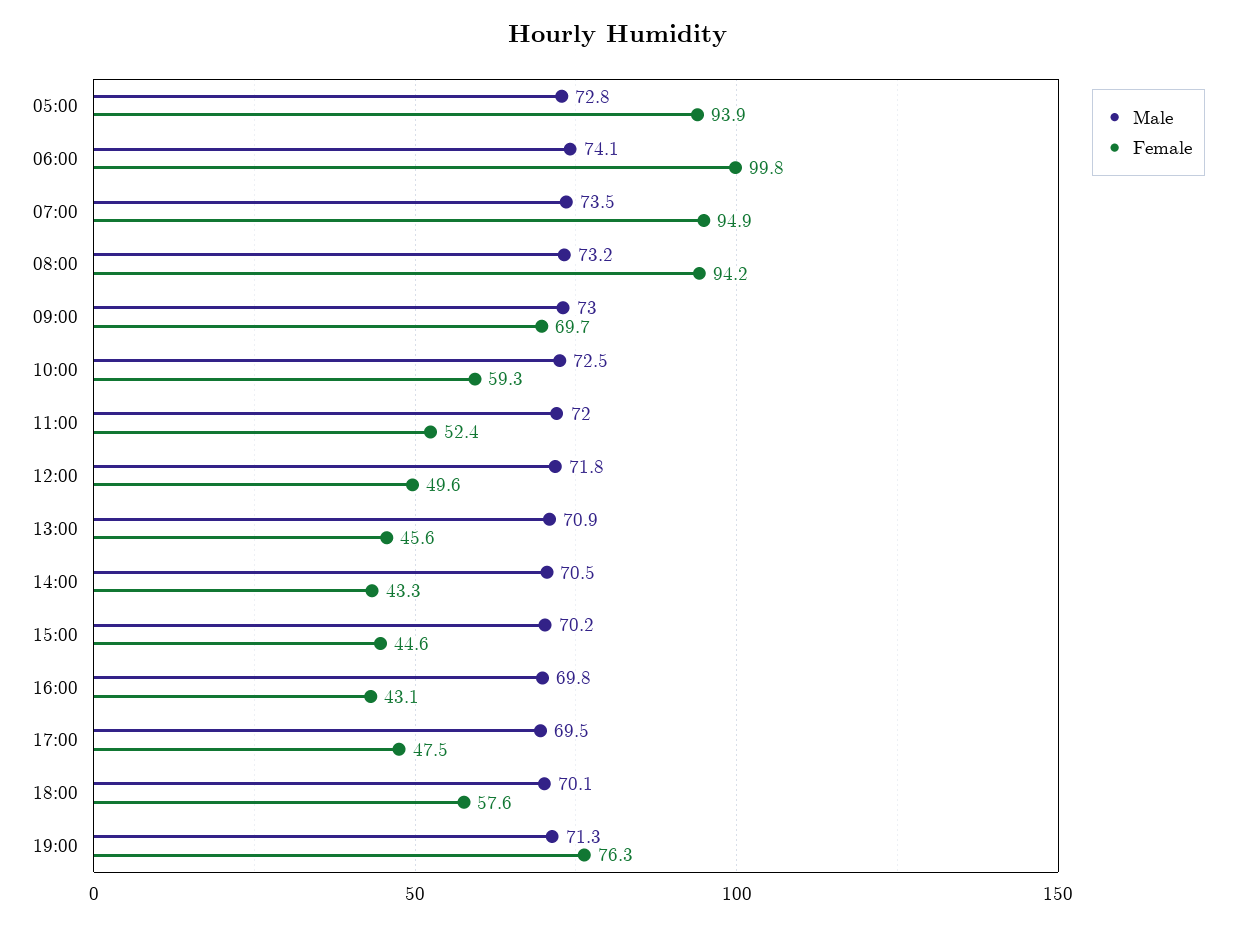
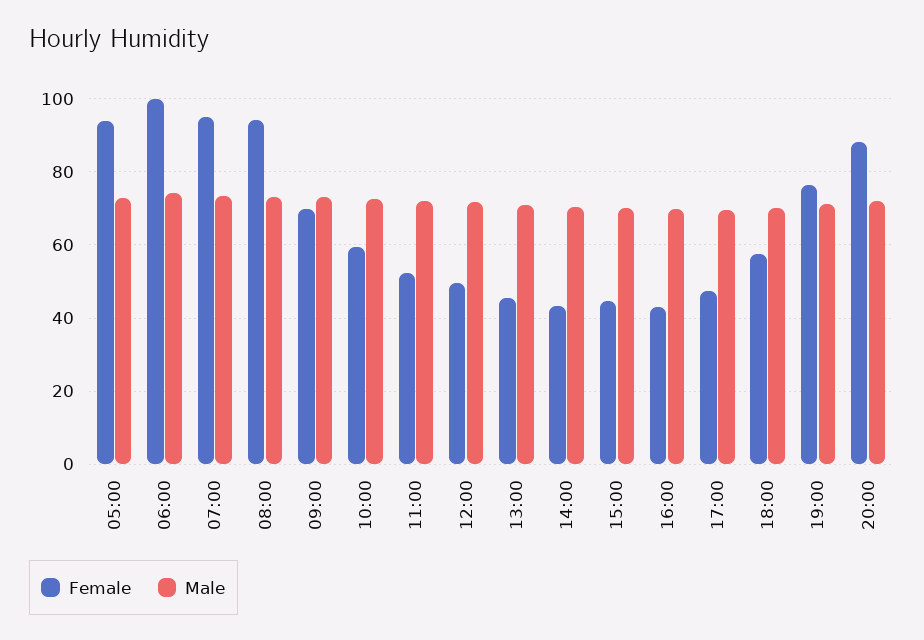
Female, 20:00: none -> 88
Male, 20:00: none -> 72

